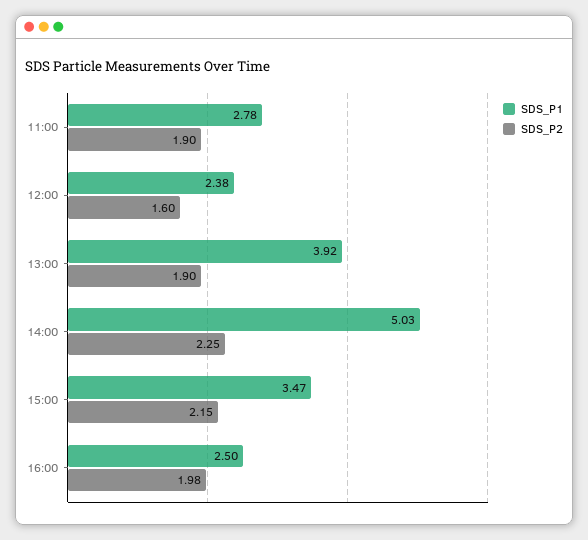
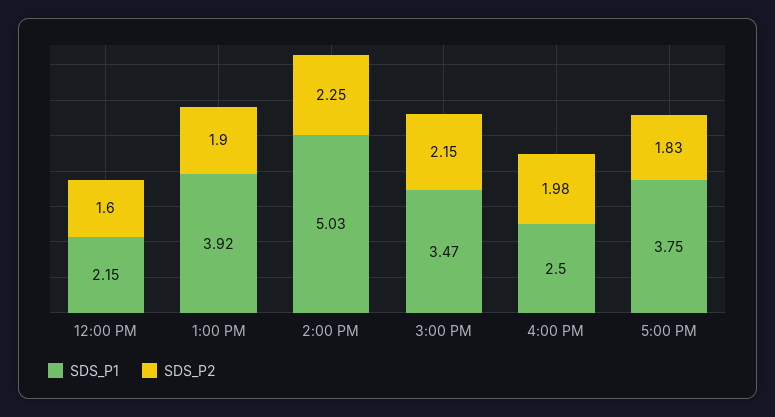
SDS_P1, 11:00: 2.78 -> none
SDS_P2, 11:00: 1.9 -> none
SDS_P1, 12:00: 2.38 -> 2.15
SDS_P1, 5:00 PM: none -> 3.75
SDS_P2, 5:00 PM: none -> 1.83

